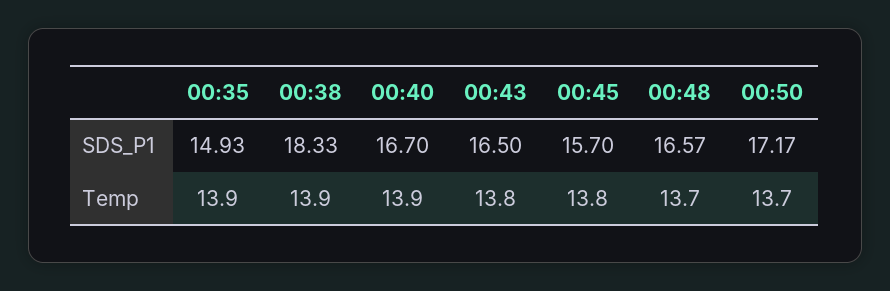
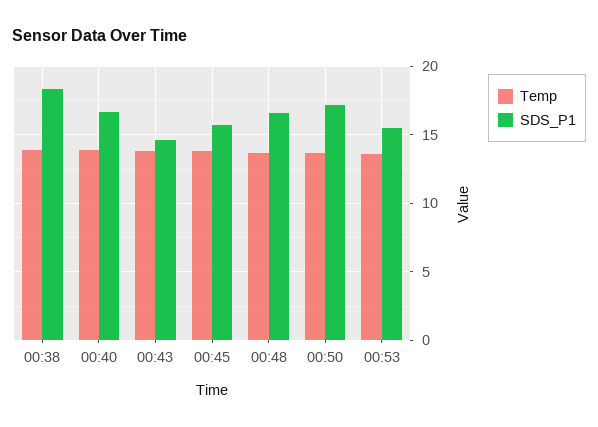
SDS_P1, 00:35: 14.93 -> none
SDS_P1, 00:43: 16.5 -> 14.5
Temp, 00:35: 13.9 -> none
Temp, 00:53: none -> 13.5
SDS_P1, 00:53: none -> 15.5

